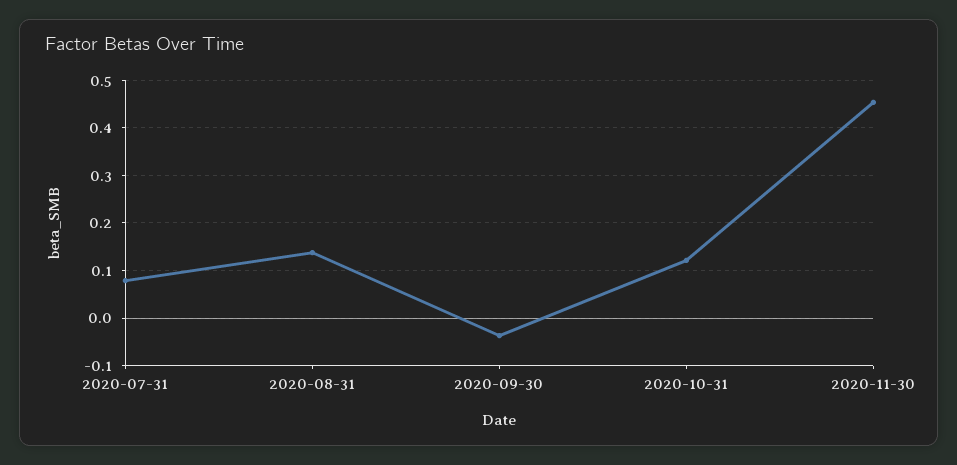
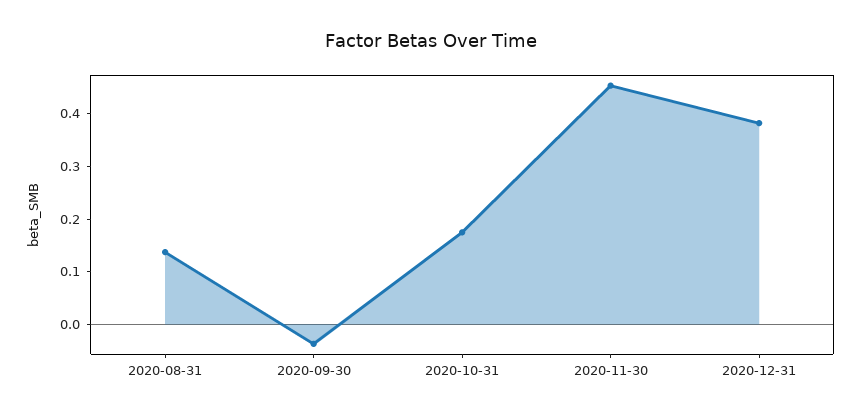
2020-07-31: 0.08 -> none
2020-10-31: 0.12 -> 0.18
2020-12-31: none -> 0.38

